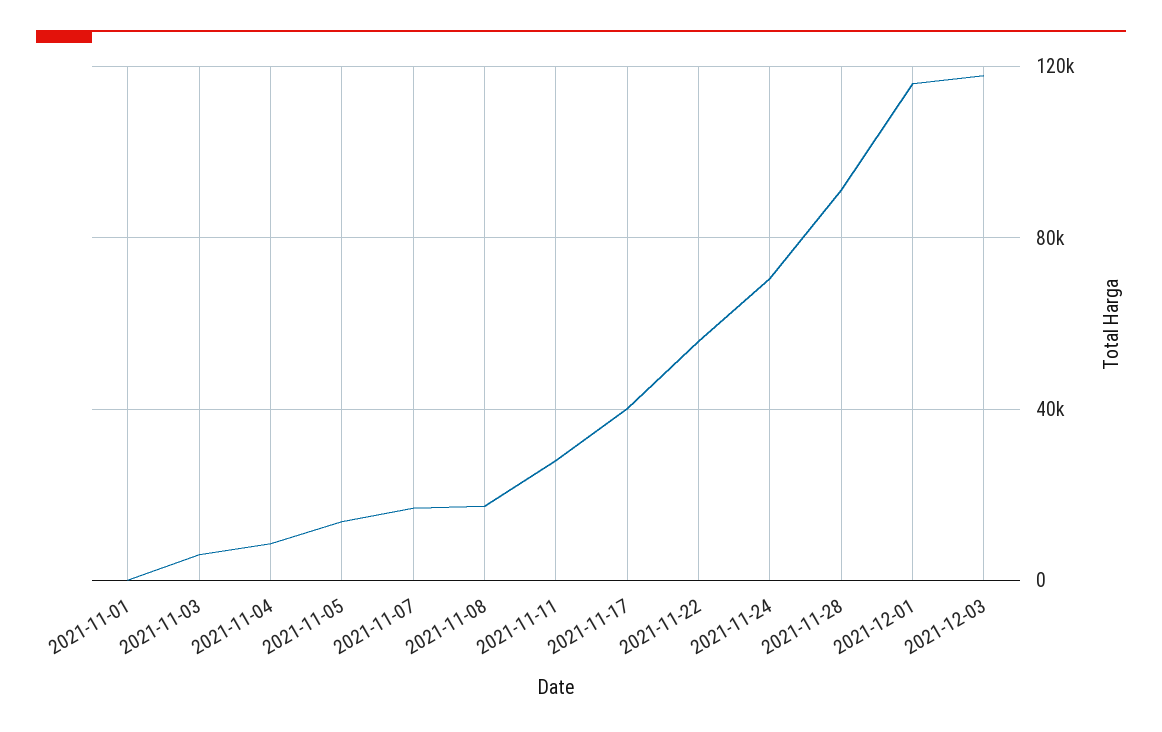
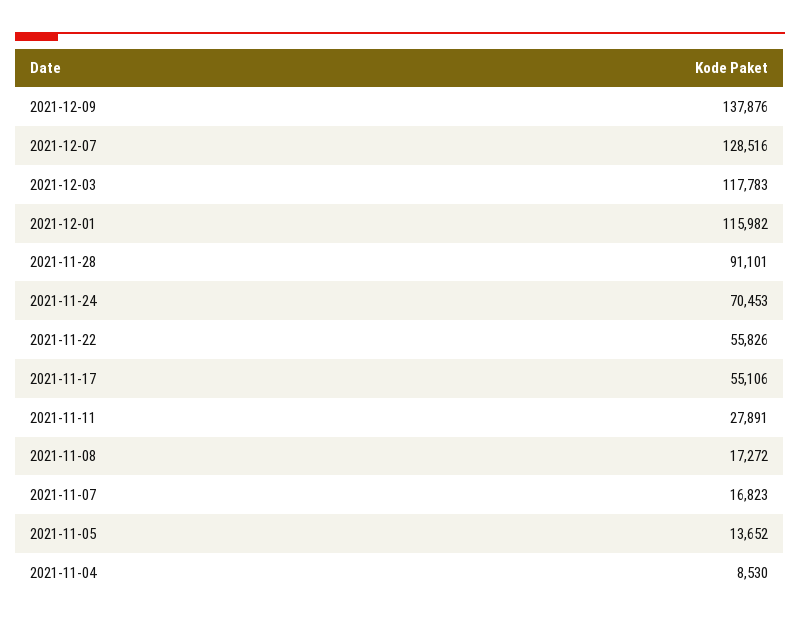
2021-11-01: 0 -> none
2021-11-03: 5000 -> none
2021-11-17: 40000 -> 55106
2021-12-09: none -> 137876
2021-12-07: none -> 128516

